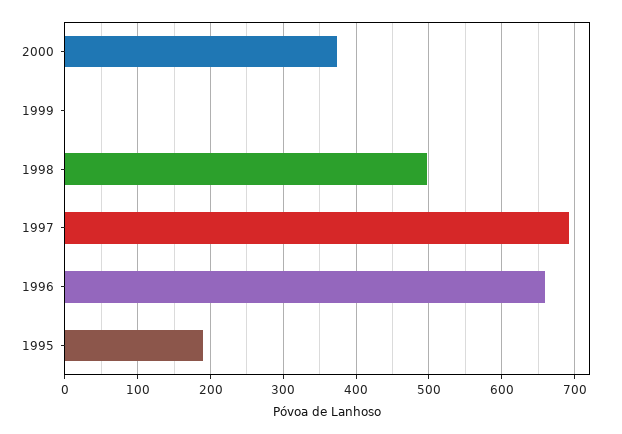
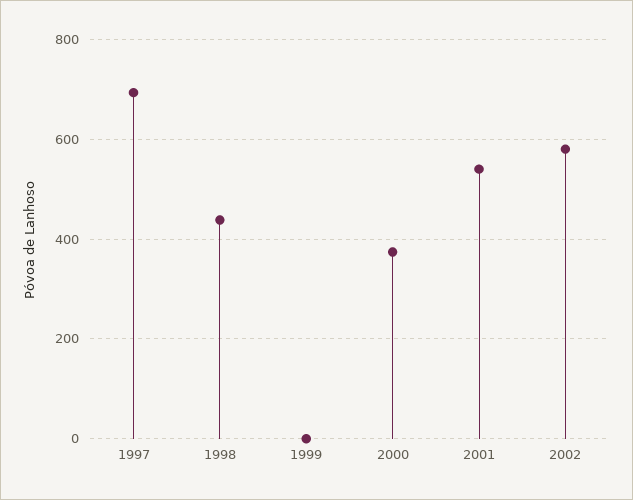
1998: 500 -> 440
1996: 660 -> none
1995: 190 -> none
2001: none -> 540
2002: none -> 580

